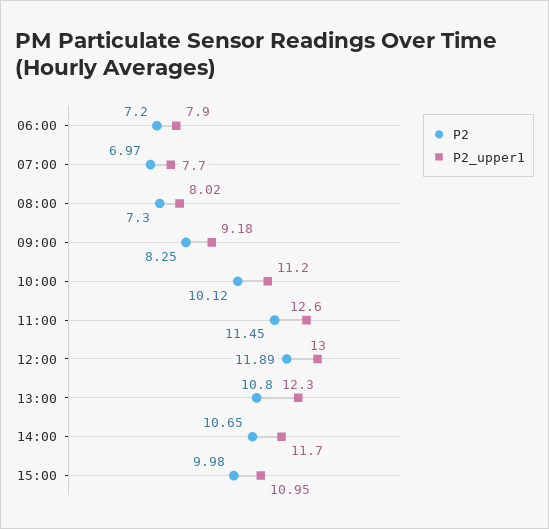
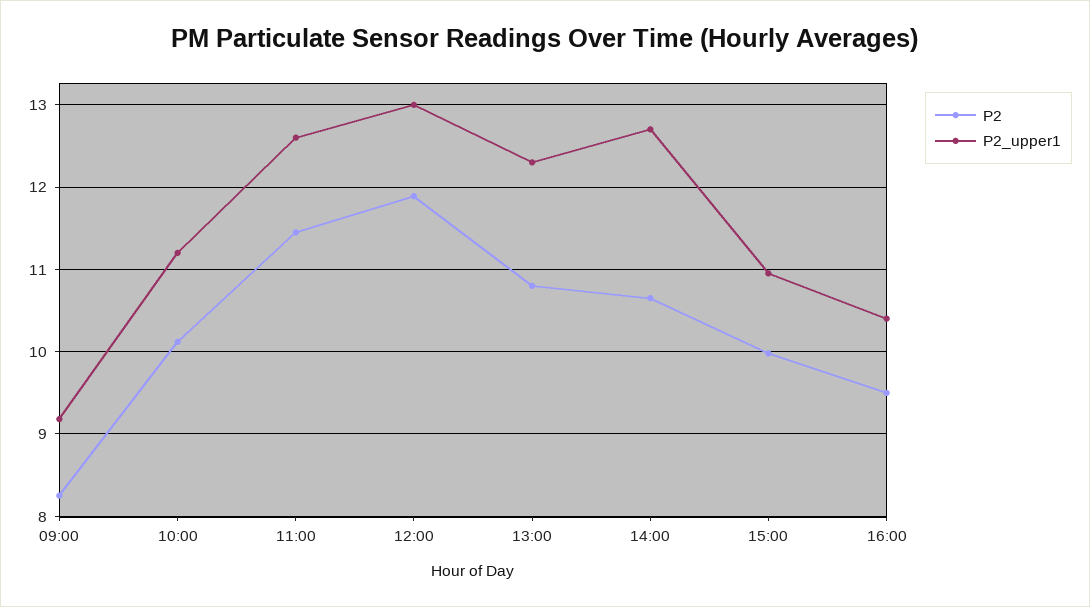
P2, 06:00: 7.2 -> none
P2_upper1, 06:00: 7.9 -> none
P2, 07:00: 6.97 -> none
P2_upper1, 07:00: 7.7 -> none
P2, 08:00: 7.3 -> none
P2_upper1, 08:00: 8.02 -> none
P2_upper1, 14:00: 11.7 -> 12.7
P2, 16:00: none -> 9.5
P2_upper1, 16:00: none -> 10.4

